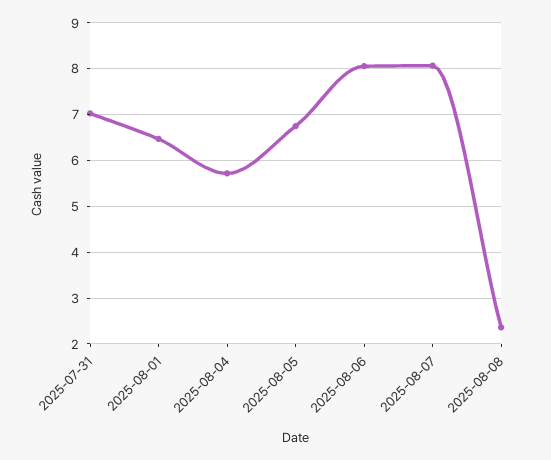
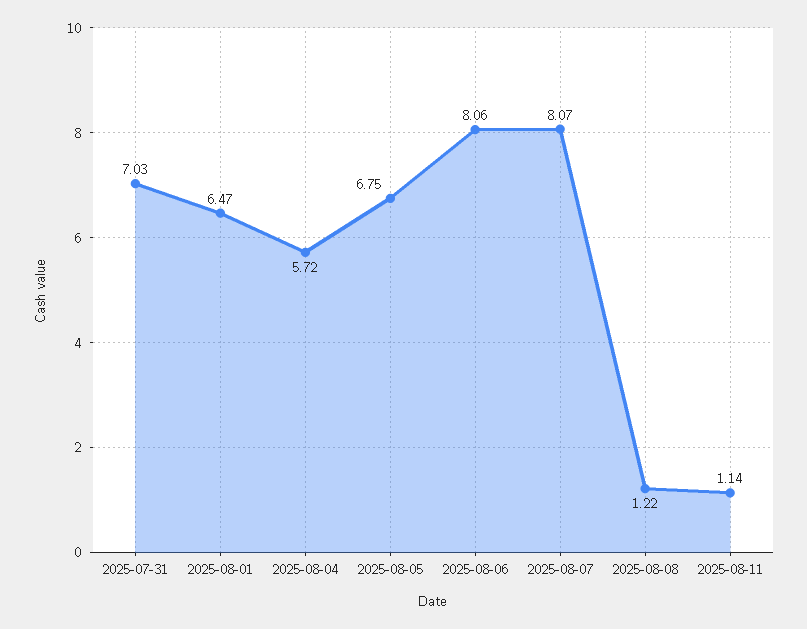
2025-08-08: 2.4 -> 1.22
2025-08-11: none -> 1.14

